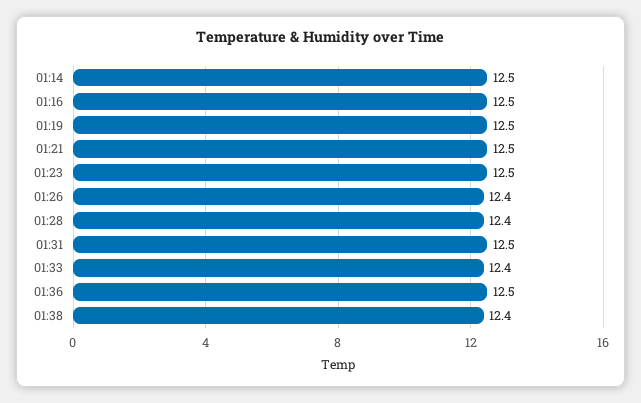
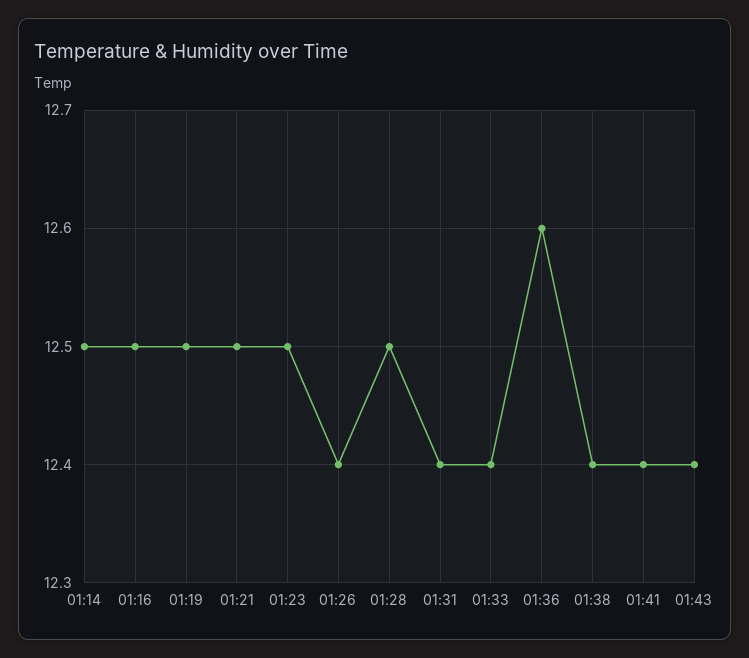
01:28: 12.4 -> 12.5
01:31: 12.5 -> 12.4
01:36: 12.5 -> 12.6
01:41: none -> 12.4
01:43: none -> 12.4

